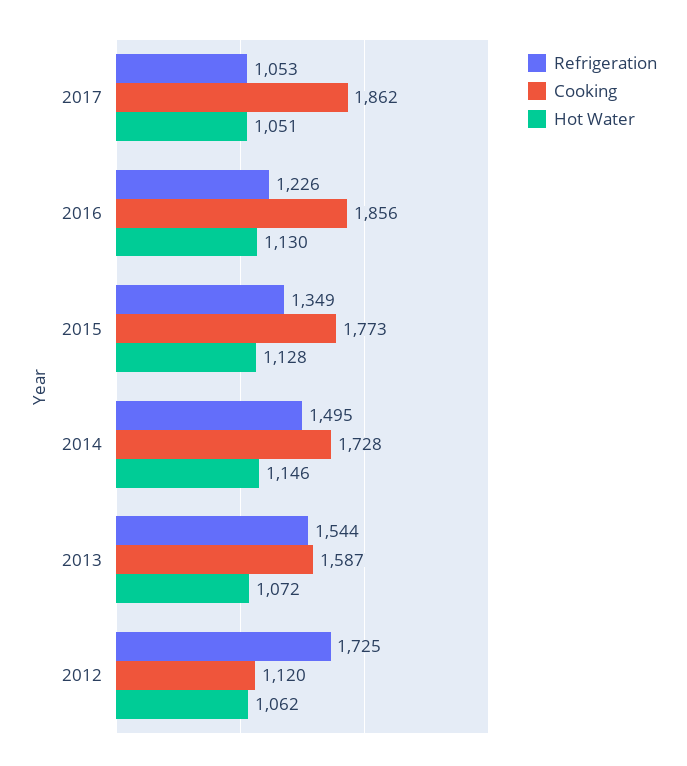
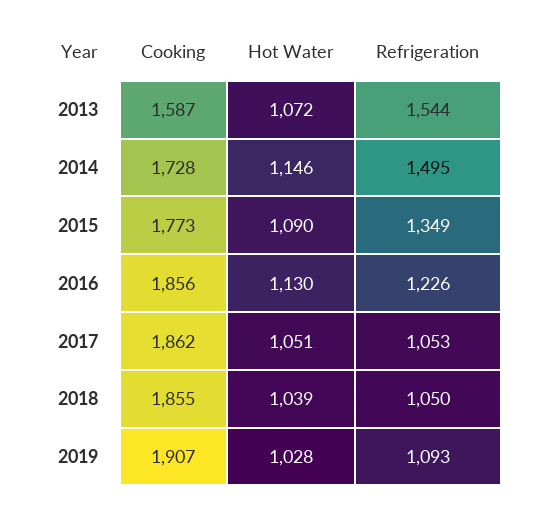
Hot Water, 2015: 1128 -> 1090
Refrigeration, 2012: 1725 -> none
Cooking, 2012: 1120 -> none
Hot Water, 2012: 1062 -> none
Cooking, 2018: none -> 1855
Hot Water, 2018: none -> 1039
Refrigeration, 2018: none -> 1050
Cooking, 2019: none -> 1907
Hot Water, 2019: none -> 1028
Refrigeration, 2019: none -> 1093

